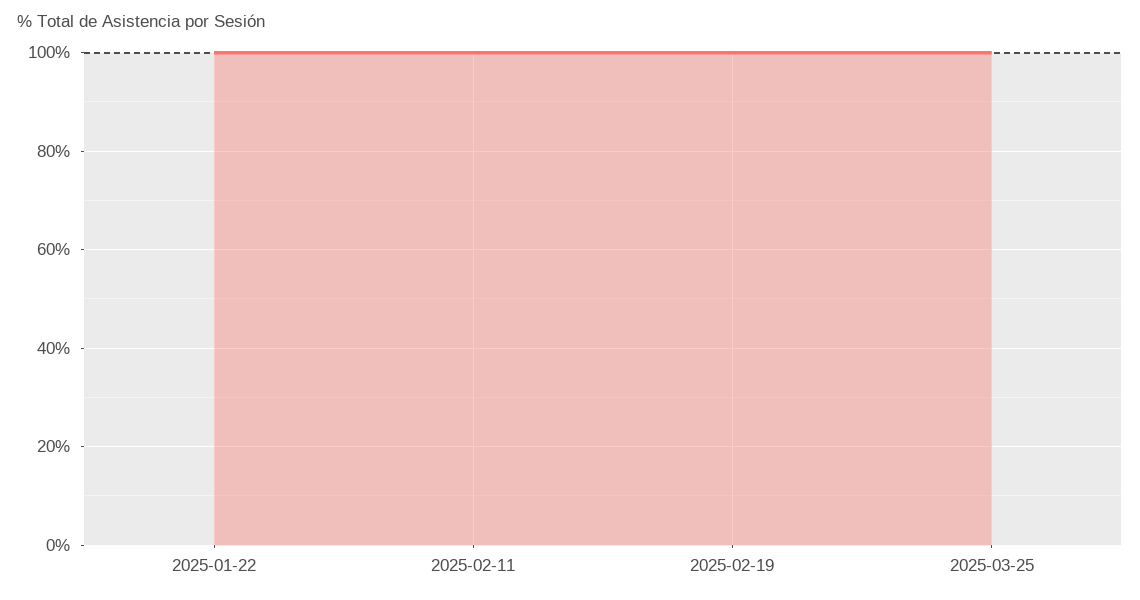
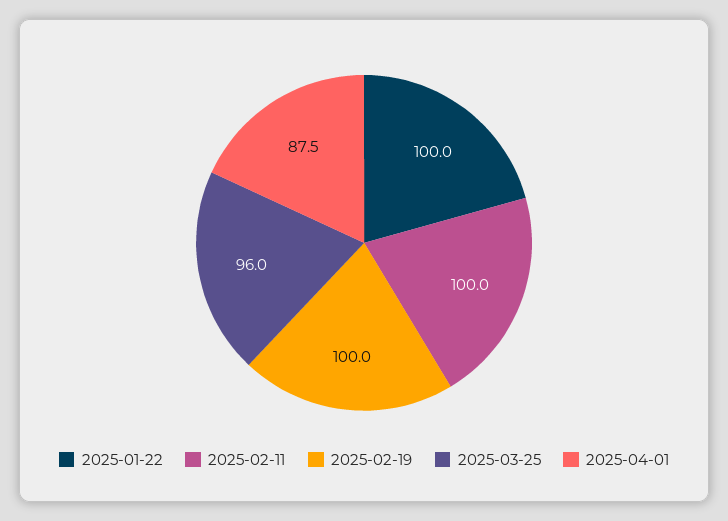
2025-03-25: 100 -> 96
2025-04-01: none -> 87.5

